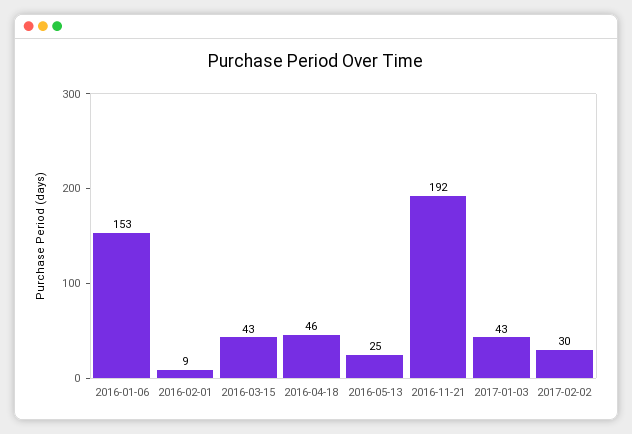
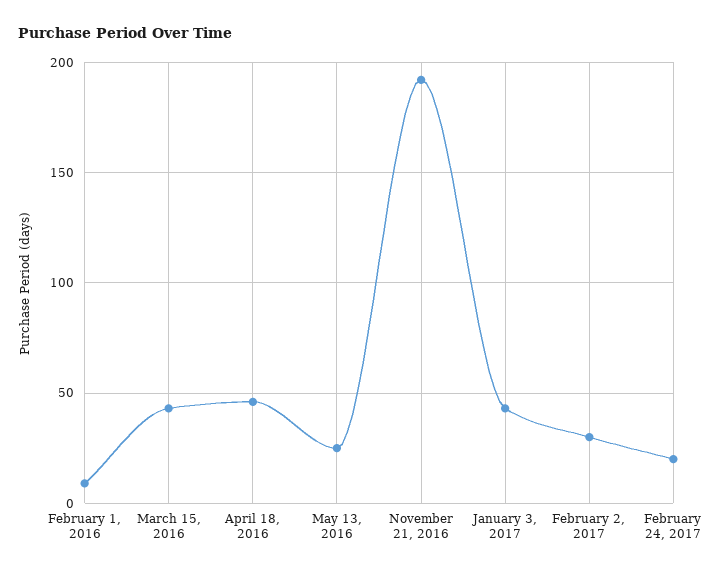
2016-01-06: 153 -> none
February 24, 2017: none -> 20

